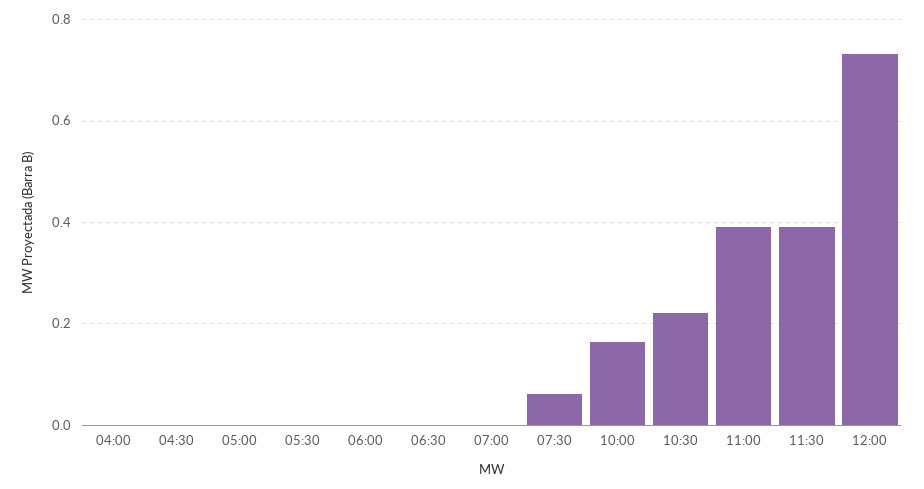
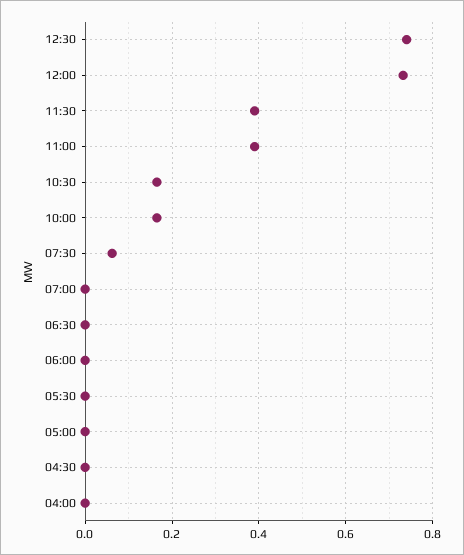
10:30: 0.22 -> 0.16
12:30: none -> 0.74

